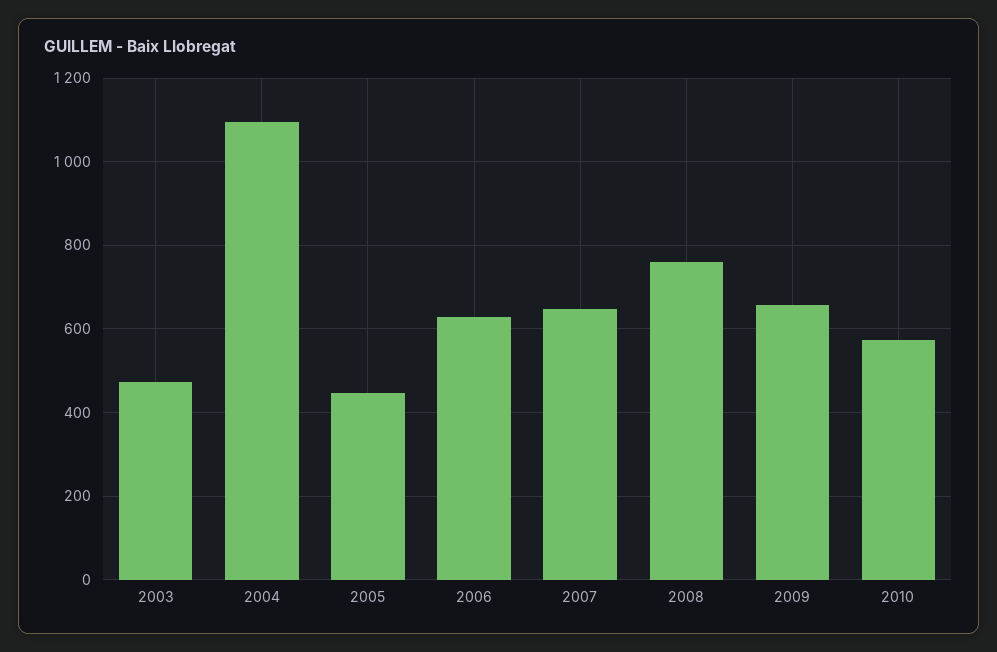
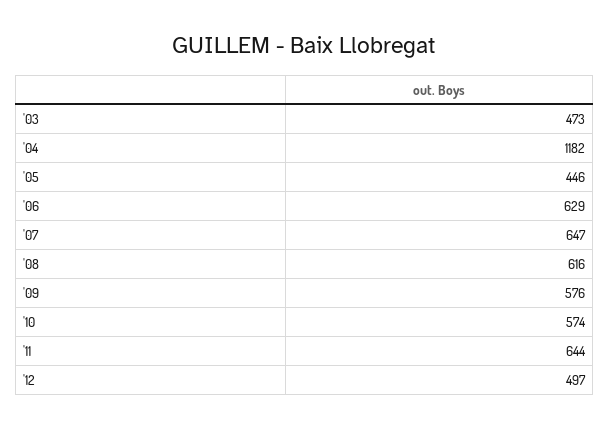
2004: 1100 -> 1182
2008: 760 -> 616
2009: 660 -> 576
'11: none -> 644
'12: none -> 497

